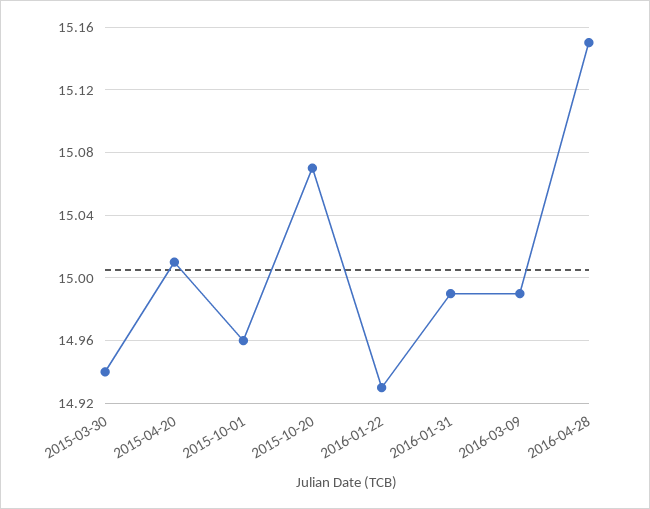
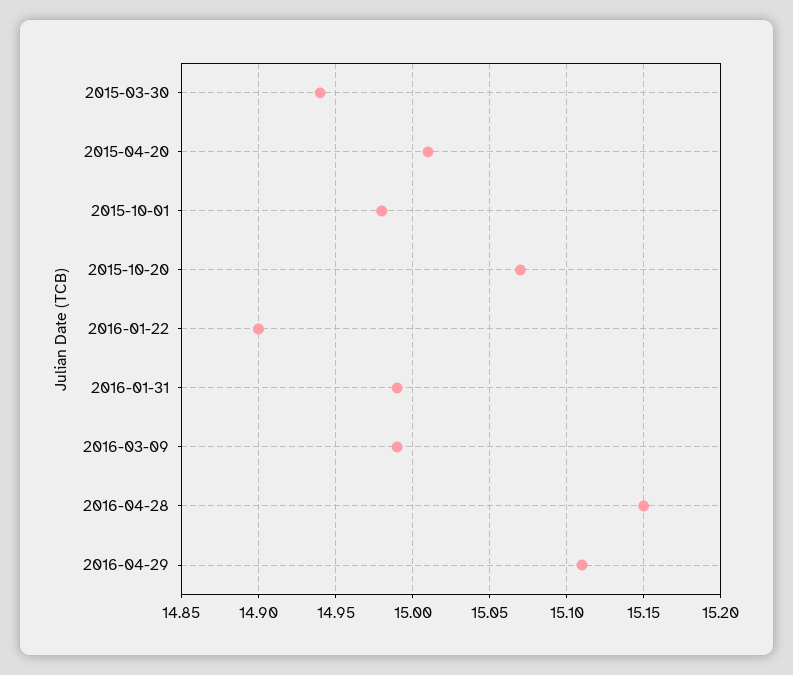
2015-10-01: 14.96 -> 14.98
2016-01-22: 14.93 -> 14.9
2016-04-29: none -> 15.11

